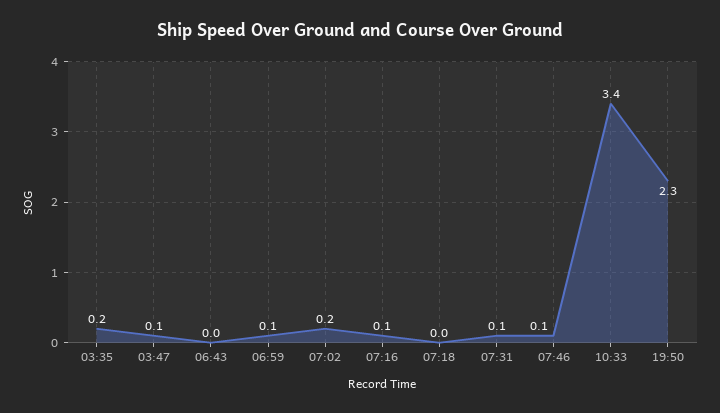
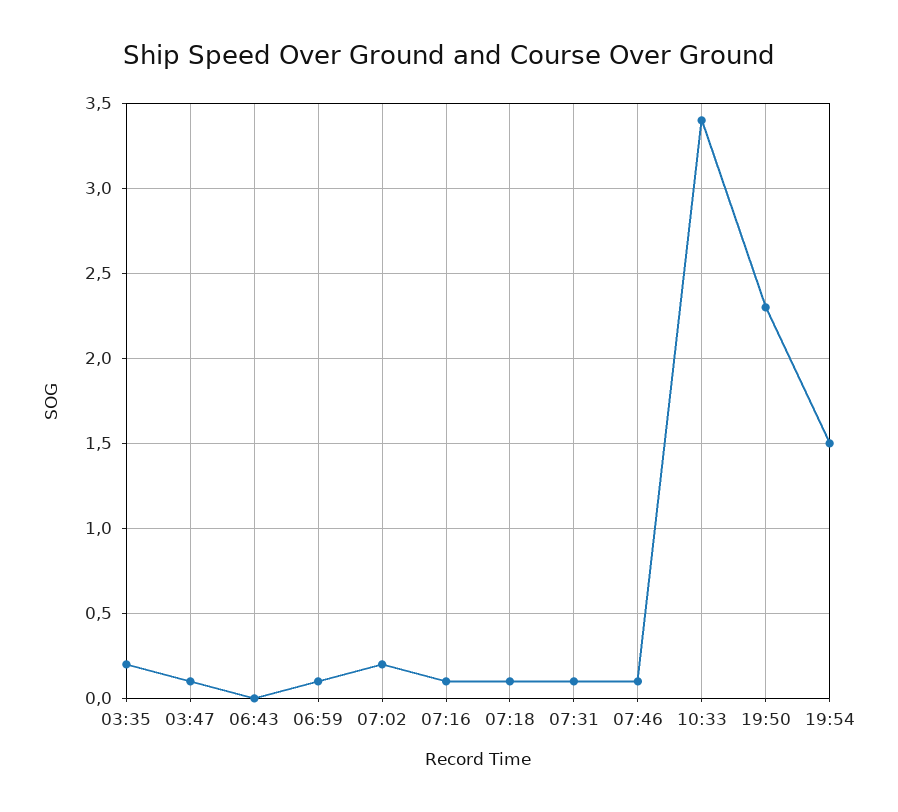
07:18: 0 -> 0.1
19:54: none -> 1.5

